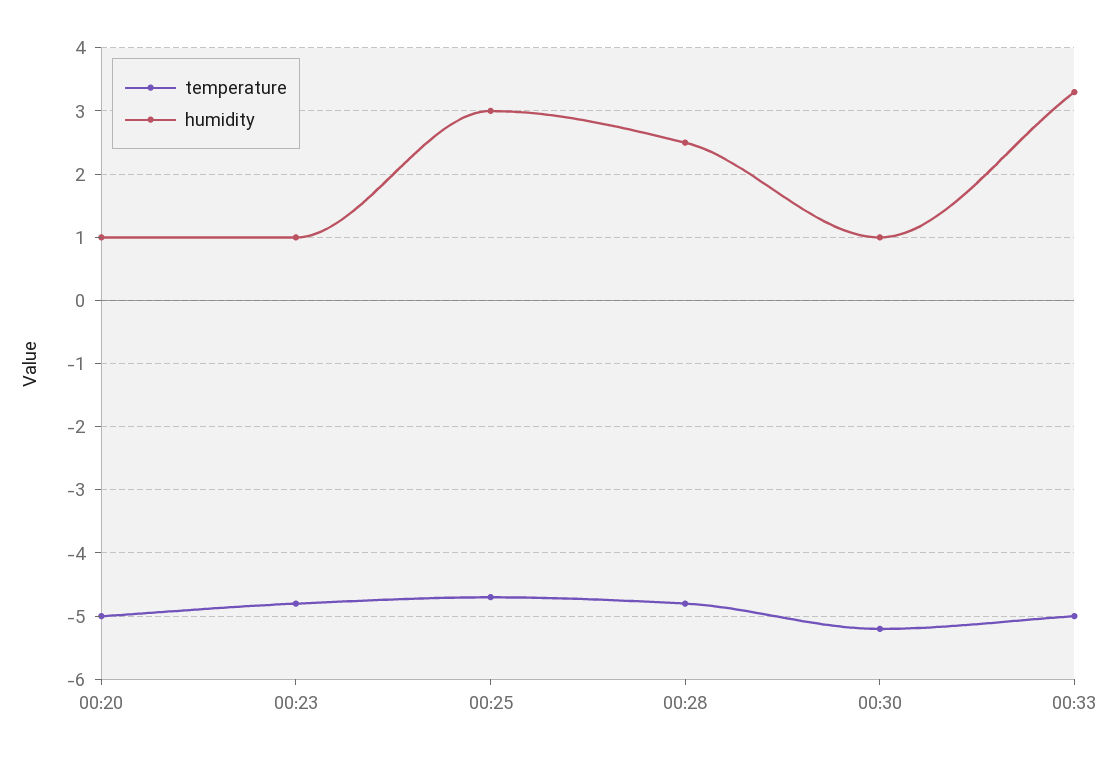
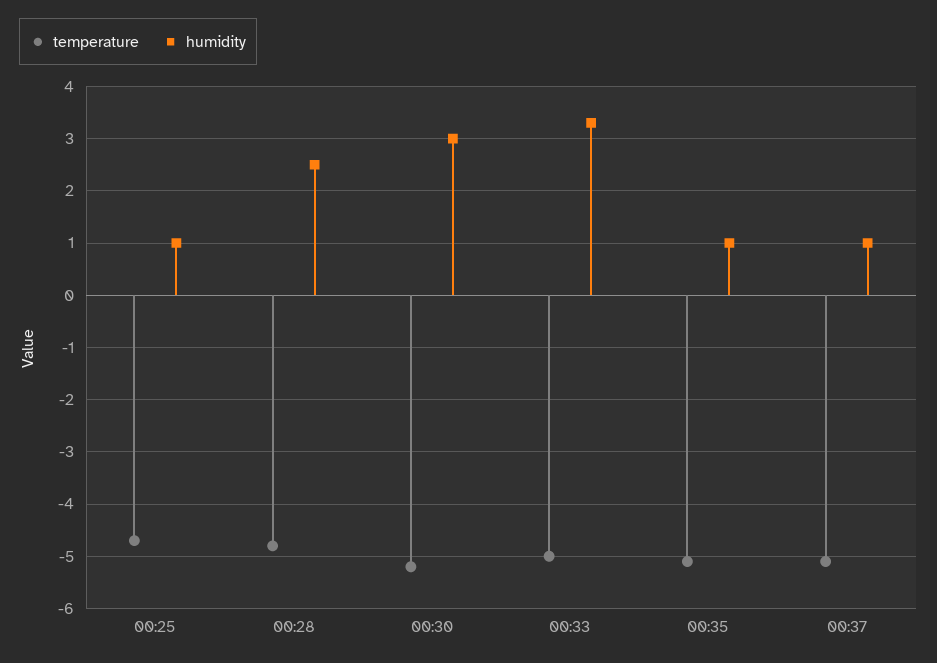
temperature, 00:20: -5 -> none
humidity, 00:20: 1 -> none
temperature, 00:23: -4.8 -> none
humidity, 00:23: 1 -> none
humidity, 00:25: 3 -> 1
humidity, 00:30: 1 -> 3
temperature, 00:35: none -> -5
humidity, 00:35: none -> 1
temperature, 00:37: none -> -5
humidity, 00:37: none -> 1

